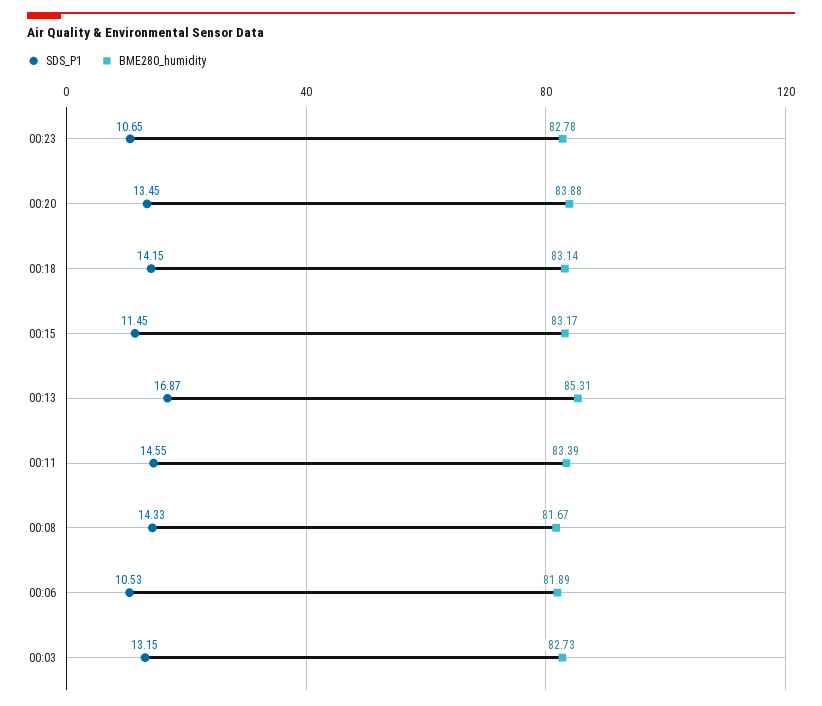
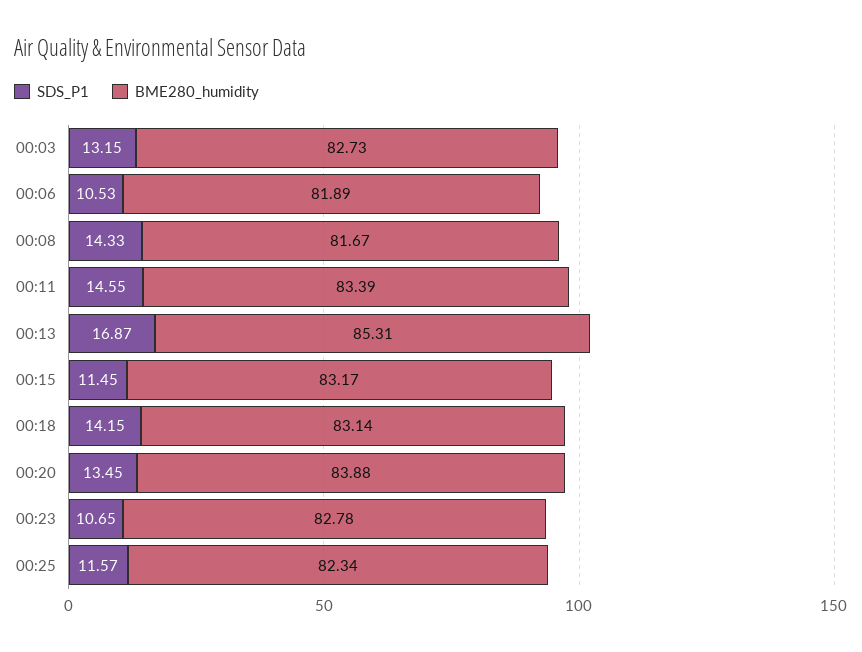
SDS_P1, 00:25: none -> 11.57
BME280_humidity, 00:25: none -> 82.34

